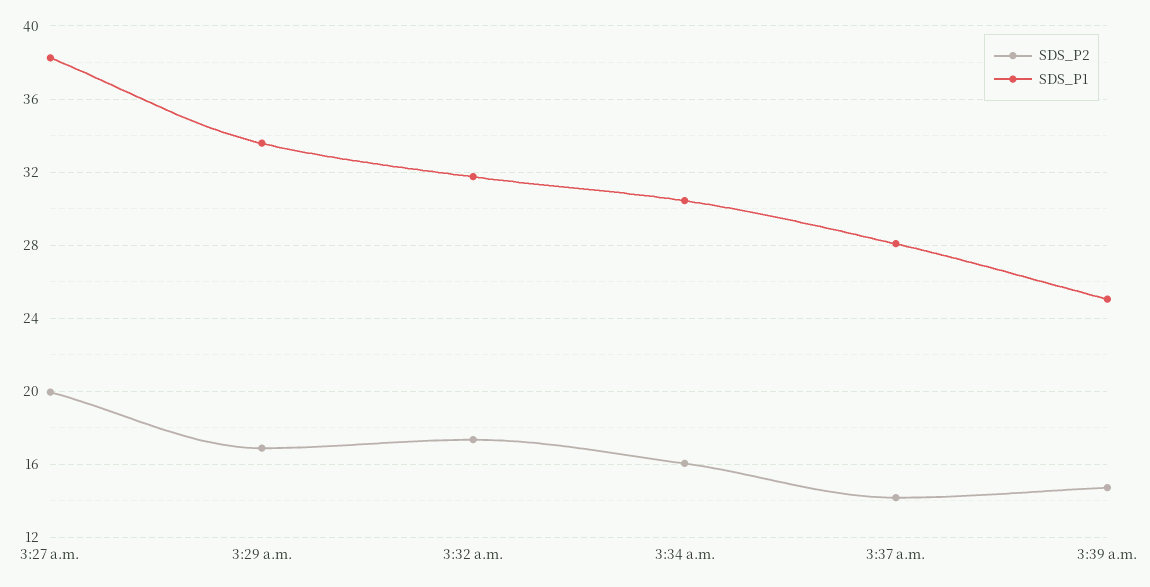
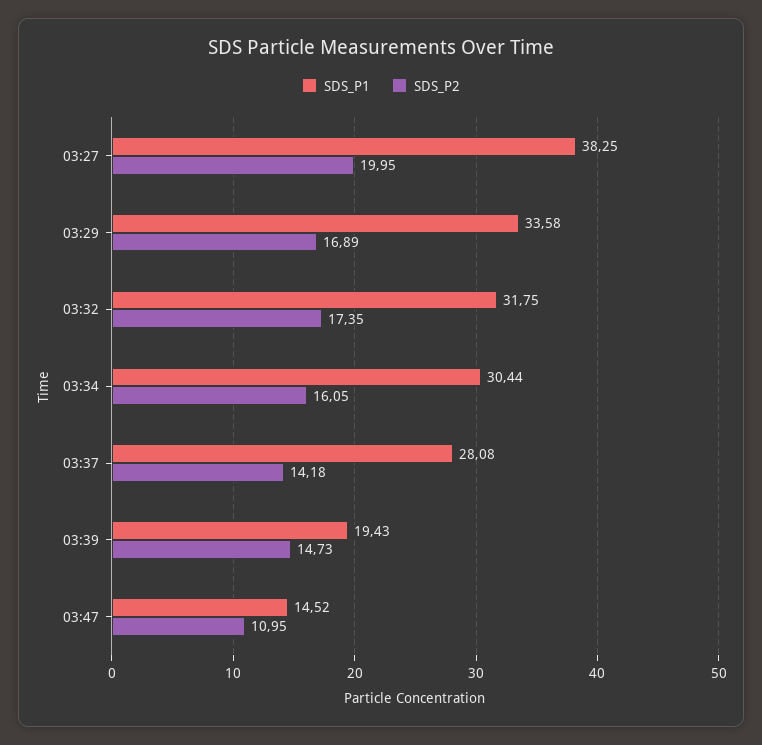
SDS_P1, 3:39 a.m.: 25 -> 19.43
SDS_P1, 03:47: none -> 14.52
SDS_P2, 03:47: none -> 10.95

